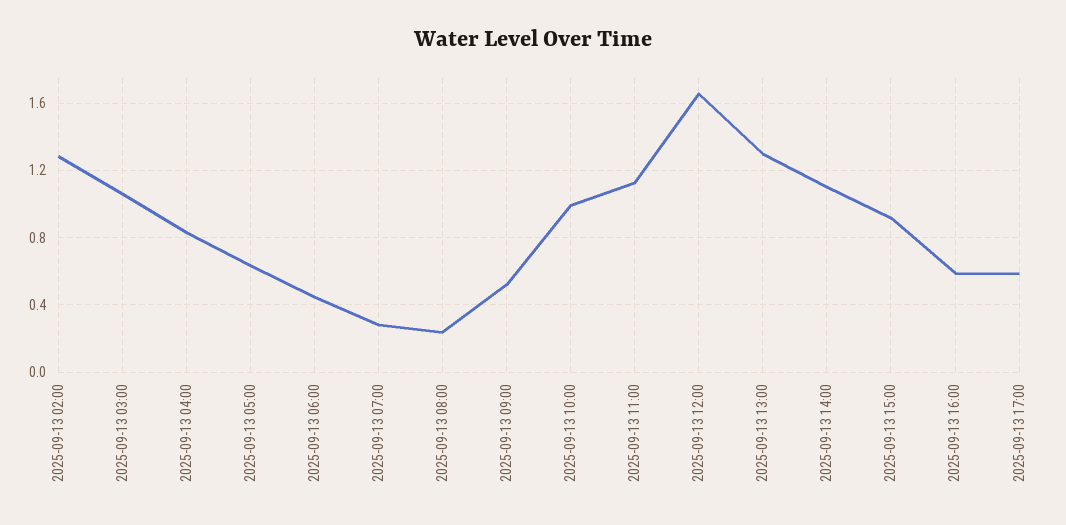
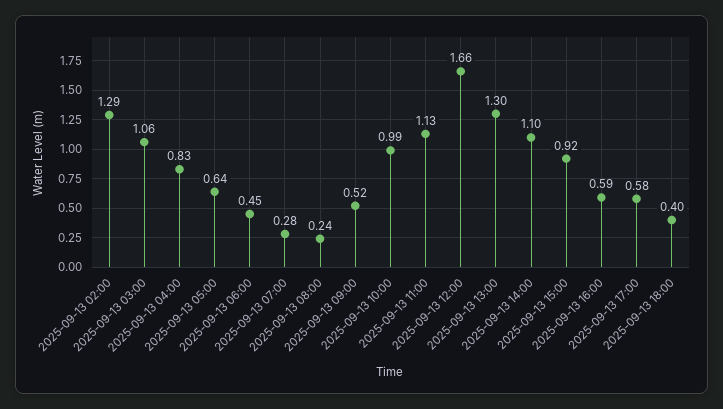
2025-09-13 18:00: none -> 0.4

